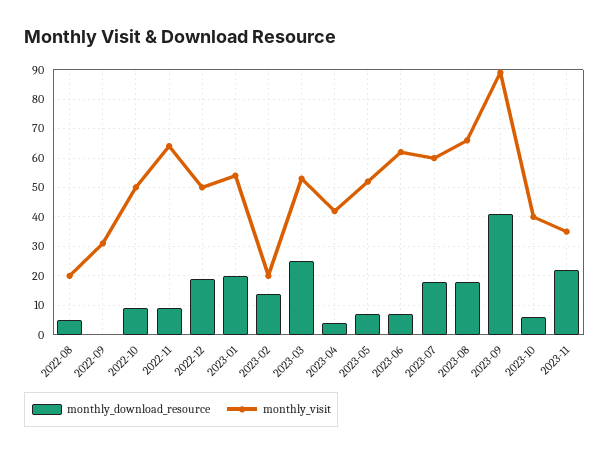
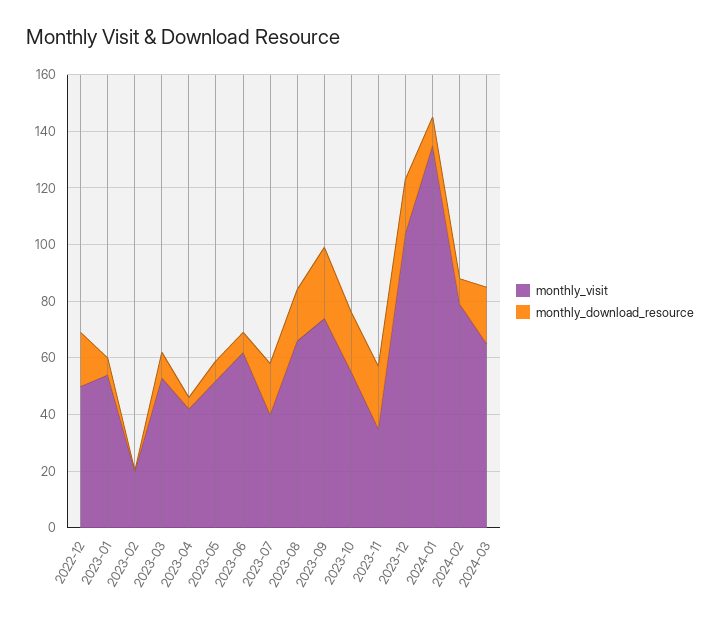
monthly_download_resource, 2022-08: 5 -> none
monthly_visit, 2022-08: 20 -> none
monthly_download_resource, 2022-09: 0 -> none
monthly_visit, 2022-09: 30 -> none
monthly_download_resource, 2022-10: 10 -> none
monthly_visit, 2022-10: 50 -> none
monthly_download_resource, 2022-11: 10 -> none
monthly_visit, 2022-11: 65 -> none
monthly_download_resource, 2023-01: 20 -> 5
monthly_download_resource, 2023-02: 15 -> 0
monthly_download_resource, 2023-03: 25 -> 10
monthly_visit, 2023-07: 60 -> 40
monthly_download_resource, 2023-09: 40 -> 25
monthly_visit, 2023-09: 90 -> 75
monthly_download_resource, 2023-10: 5 -> 20
monthly_visit, 2023-10: 40 -> 55
monthly_visit, 2023-12: none -> 105
monthly_download_resource, 2023-12: none -> 20
monthly_visit, 2024-01: none -> 135
monthly_download_resource, 2024-01: none -> 10
monthly_visit, 2024-02: none -> 80
monthly_download_resource, 2024-02: none -> 10
monthly_visit, 2024-03: none -> 65
monthly_download_resource, 2024-03: none -> 20

